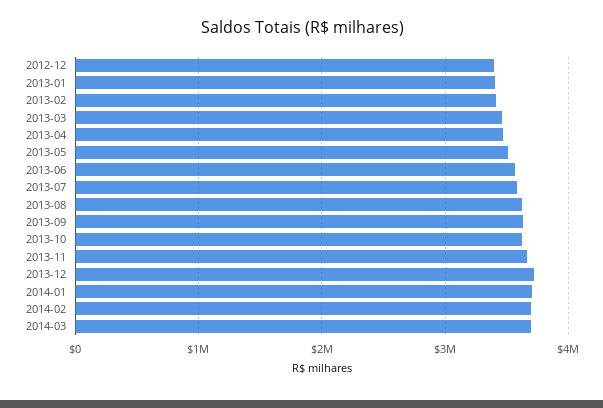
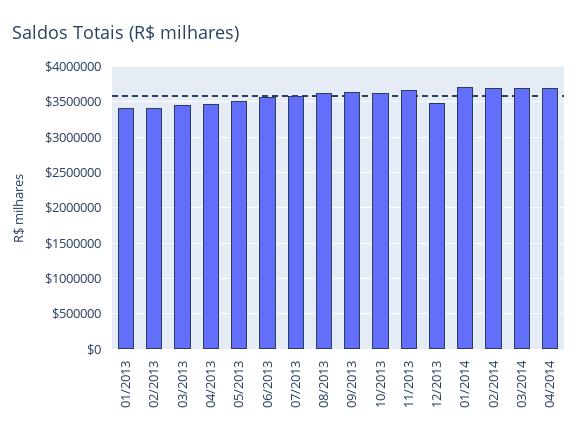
2012-12: 3400000 -> none
2013-12: 3700000 -> 3500000
04/2014: none -> 3700000

